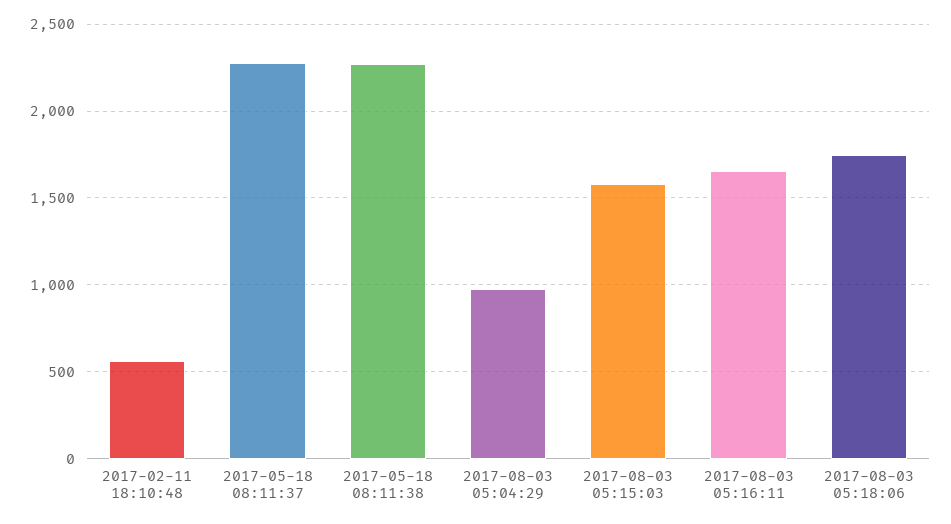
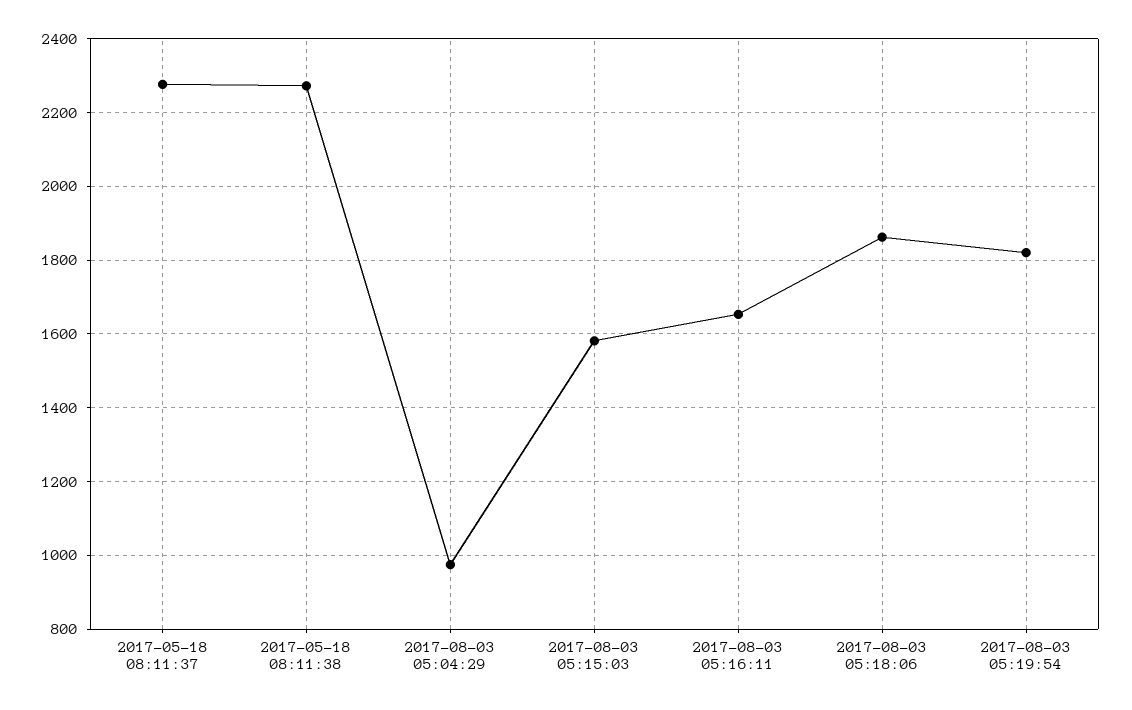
2017-02-11 18:10:48: 550 -> none
2017-08-03 05:18:06: 1750 -> 1860
2017-08-03 05:19:54: none -> 1820

